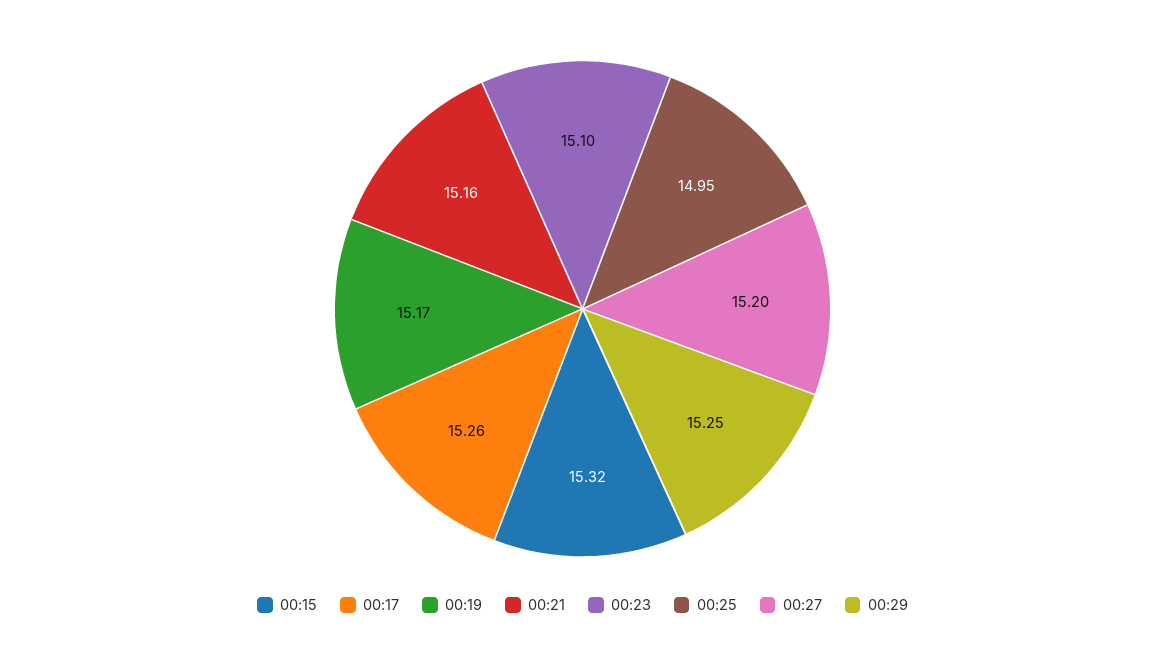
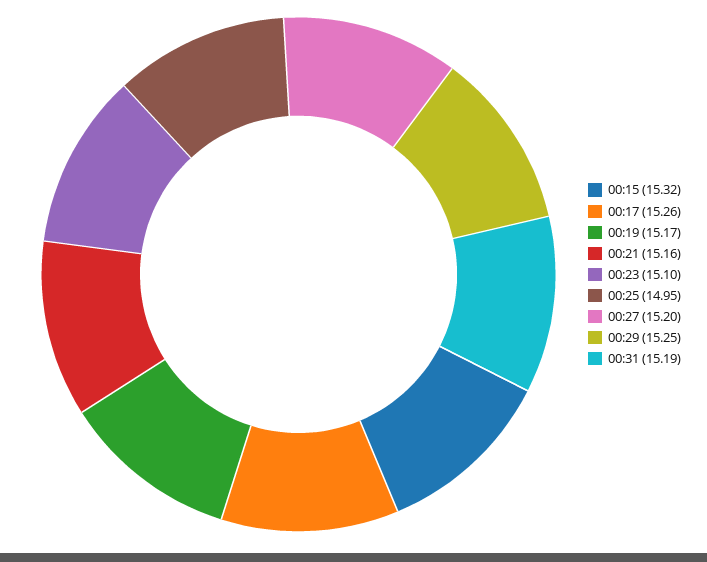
00:31: none -> 15.19

